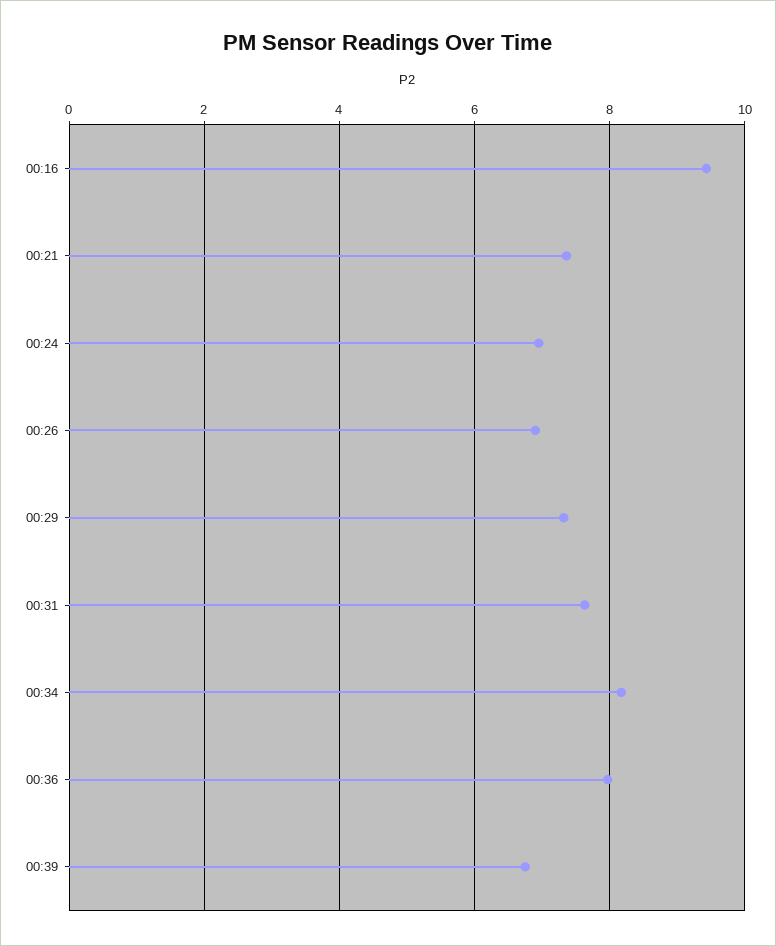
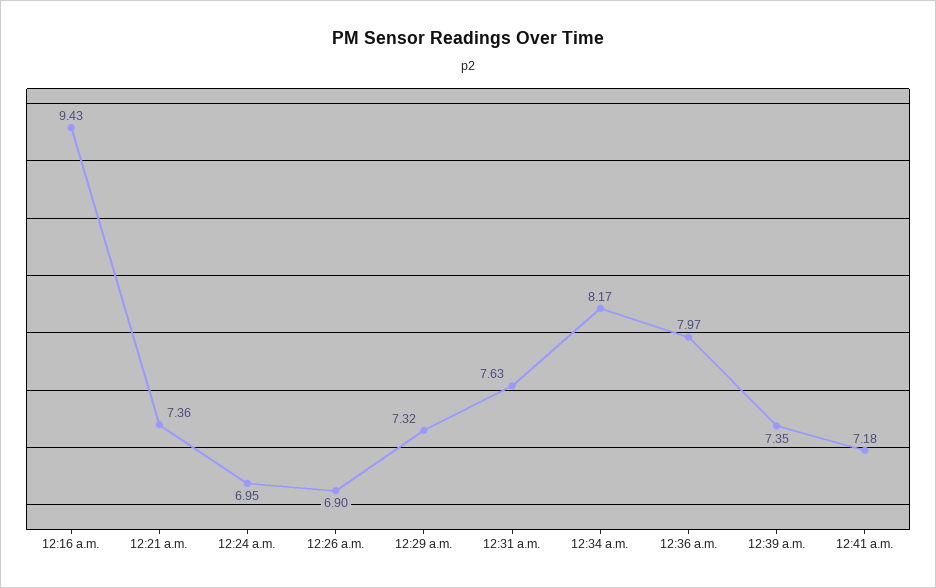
00:39: 6.8 -> 7.35
12:41 a.m.: none -> 7.18

